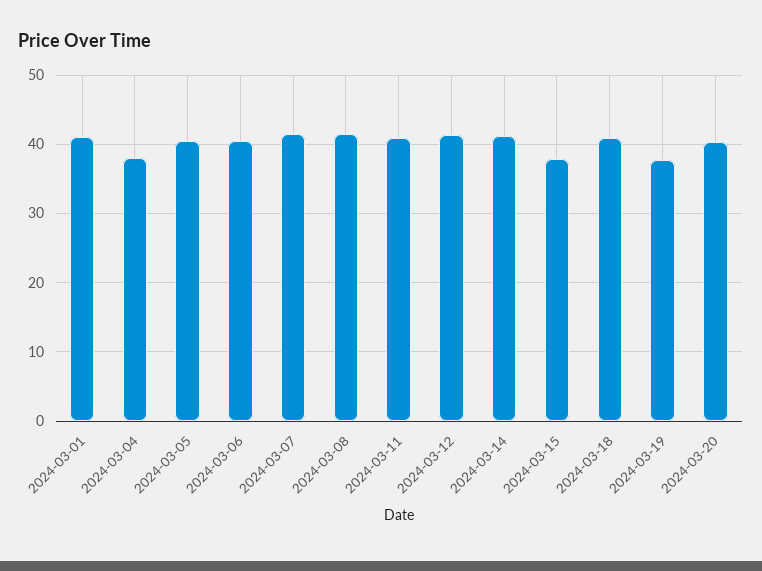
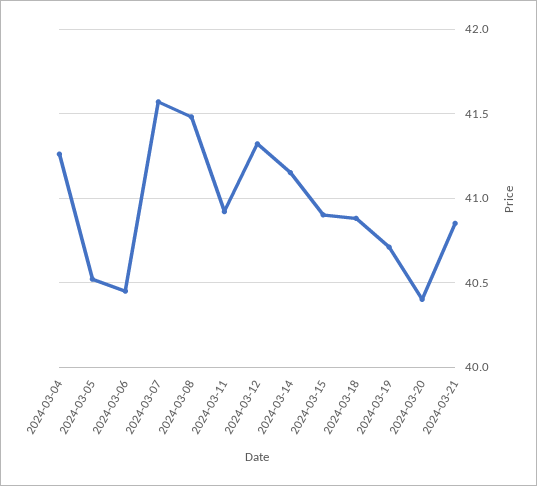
2024-03-01: 41 -> none
2024-03-04: 38 -> 41.25
2024-03-15: 38 -> 40.9
2024-03-19: 38 -> 40.7
2024-03-21: none -> 40.85

